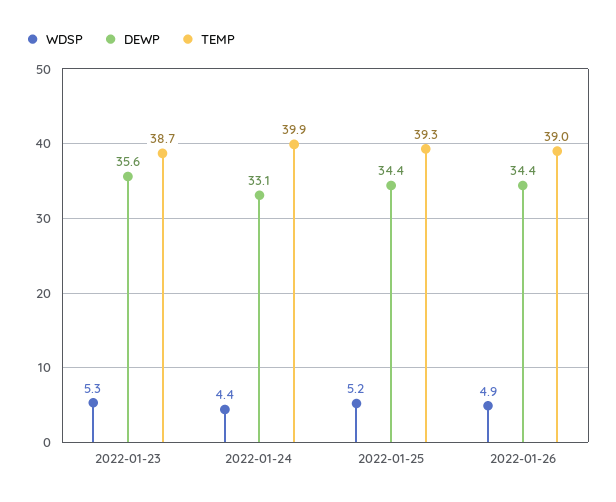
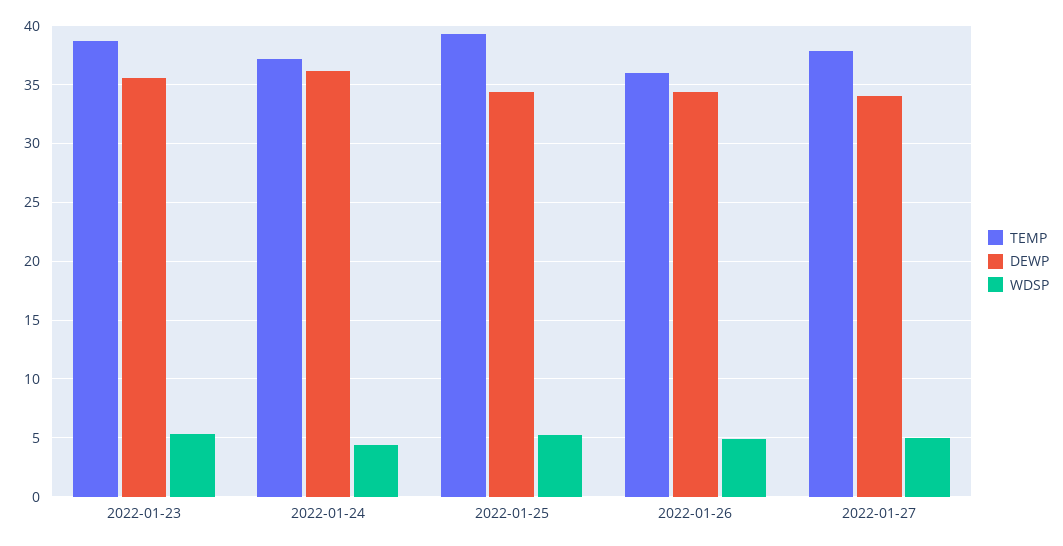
DEWP, 2022-01-24: 33.1 -> 36
TEMP, 2022-01-24: 39.9 -> 37
TEMP, 2022-01-26: 39 -> 36
TEMP, 2022-01-27: none -> 38
DEWP, 2022-01-27: none -> 34
WDSP, 2022-01-27: none -> 5

